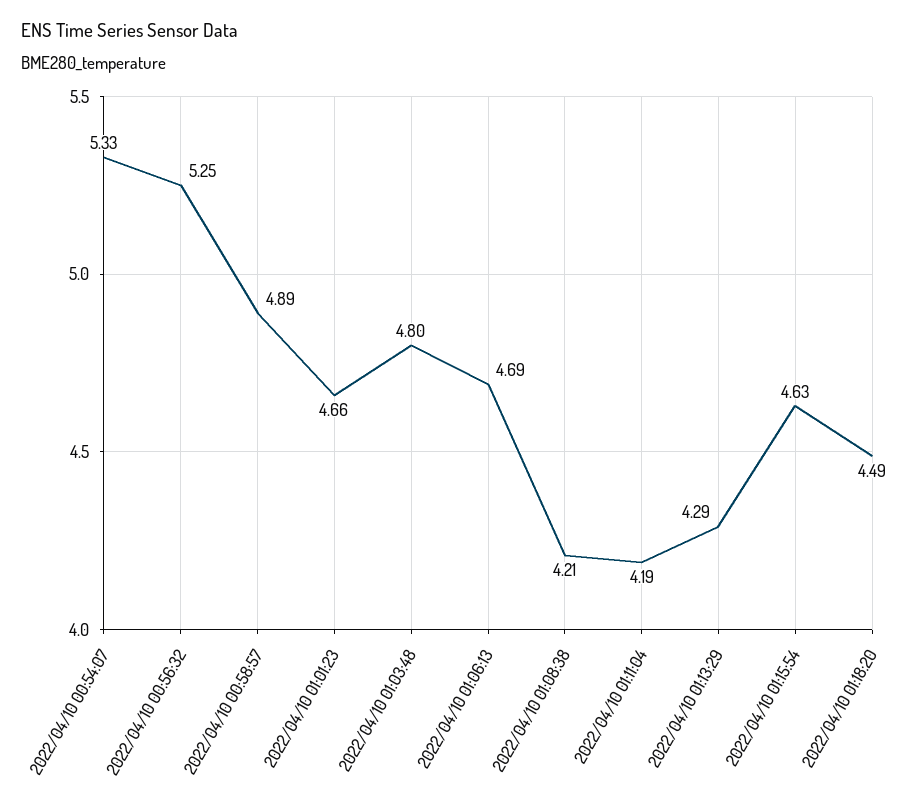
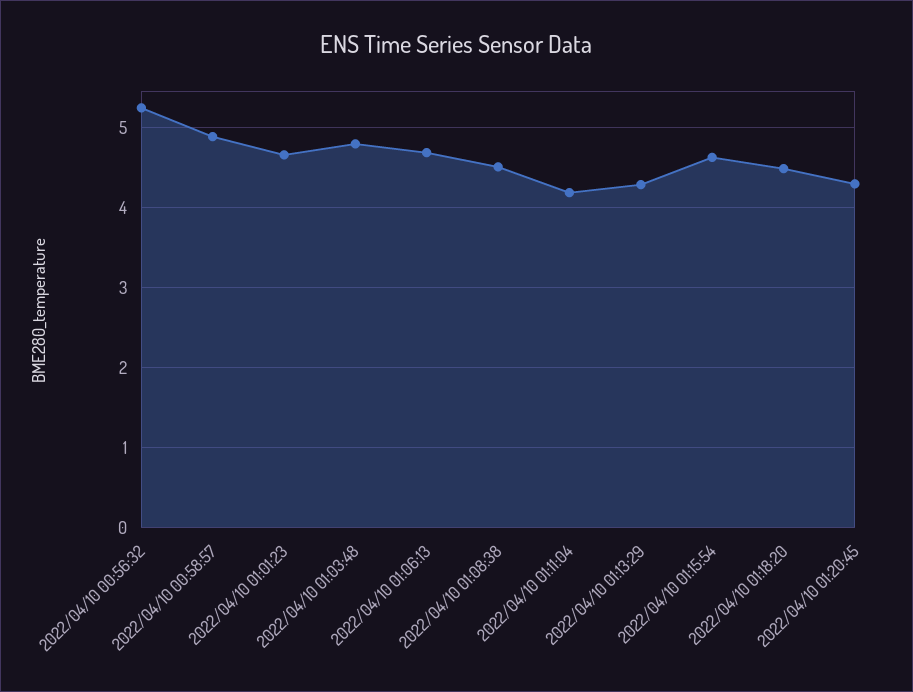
2022/04/10 00:54:07: 5.33 -> none
2022/04/10 01:08:38: 4.21 -> 4.5
2022/04/10 01:20:45: none -> 4.3

